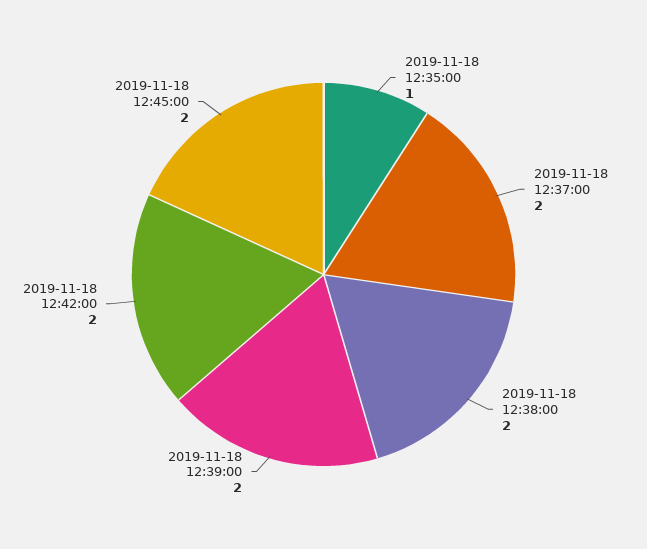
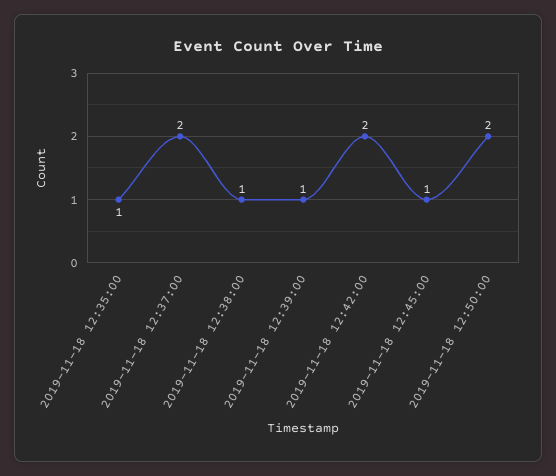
2019-11-18 12:38:00: 2 -> 1
2019-11-18 12:39:00: 2 -> 1
2019-11-18 12:45:00: 2 -> 1
2019-11-18 12:50:00: none -> 2

